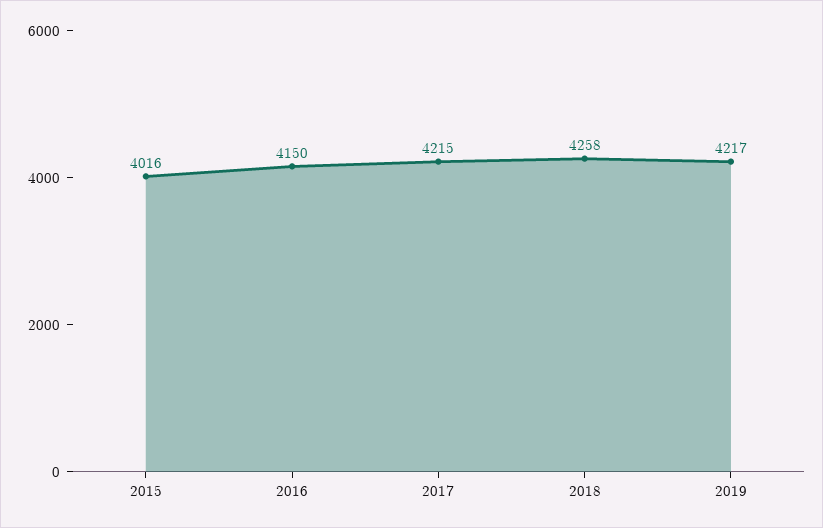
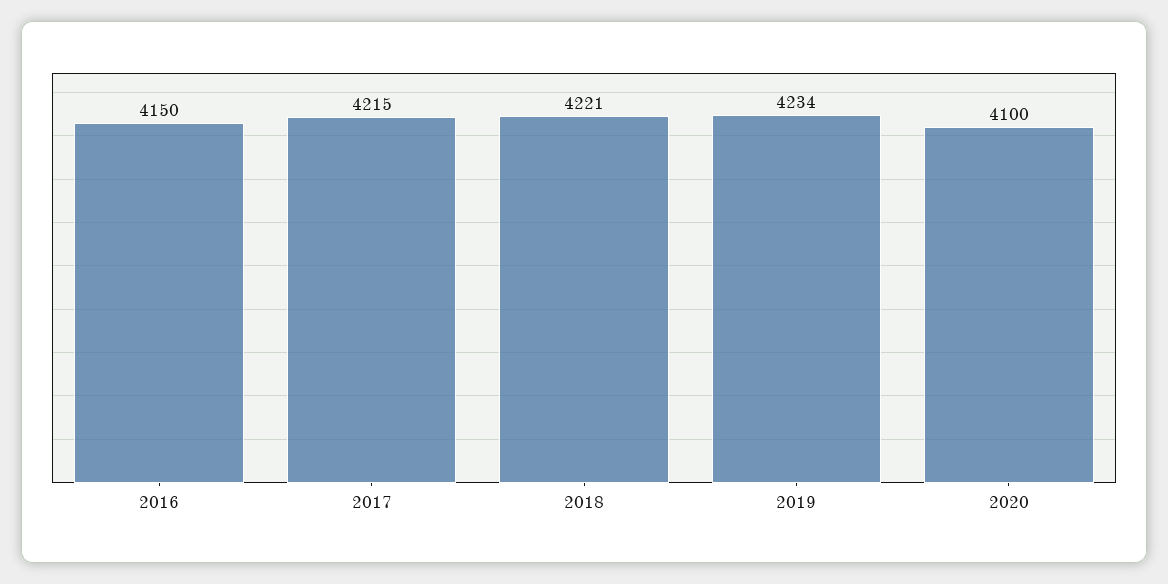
2015: 4016 -> none
2018: 4258 -> 4221
2019: 4217 -> 4234
2020: none -> 4100

